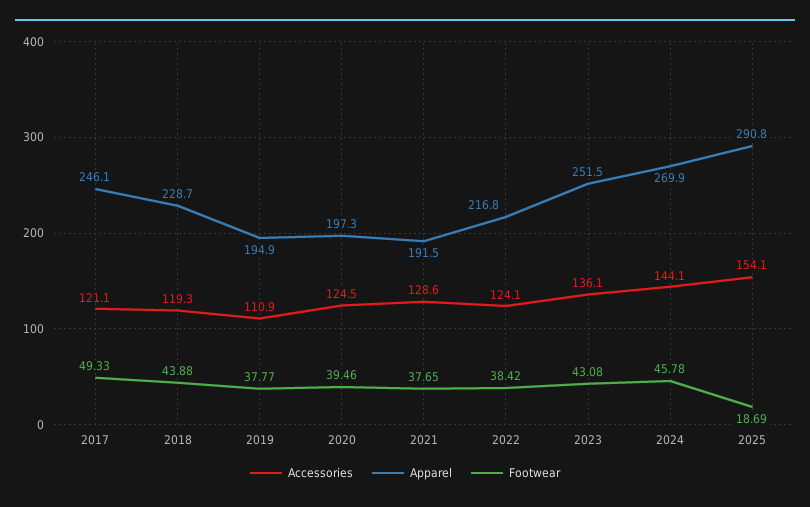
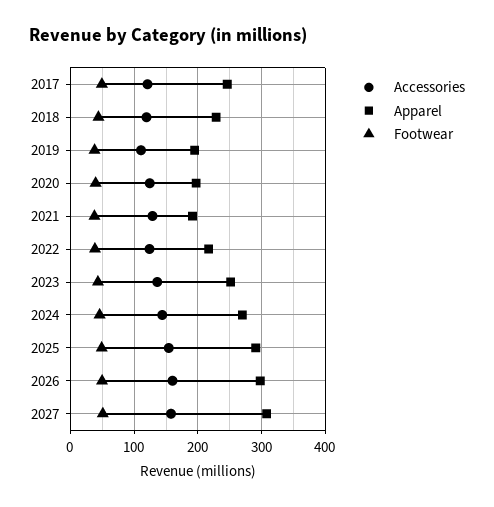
Footwear, 2025: 18.69 -> 50
Accessories, 2026: none -> 160
Apparel, 2026: none -> 300
Footwear, 2026: none -> 50
Accessories, 2027: none -> 160
Apparel, 2027: none -> 310
Footwear, 2027: none -> 50

